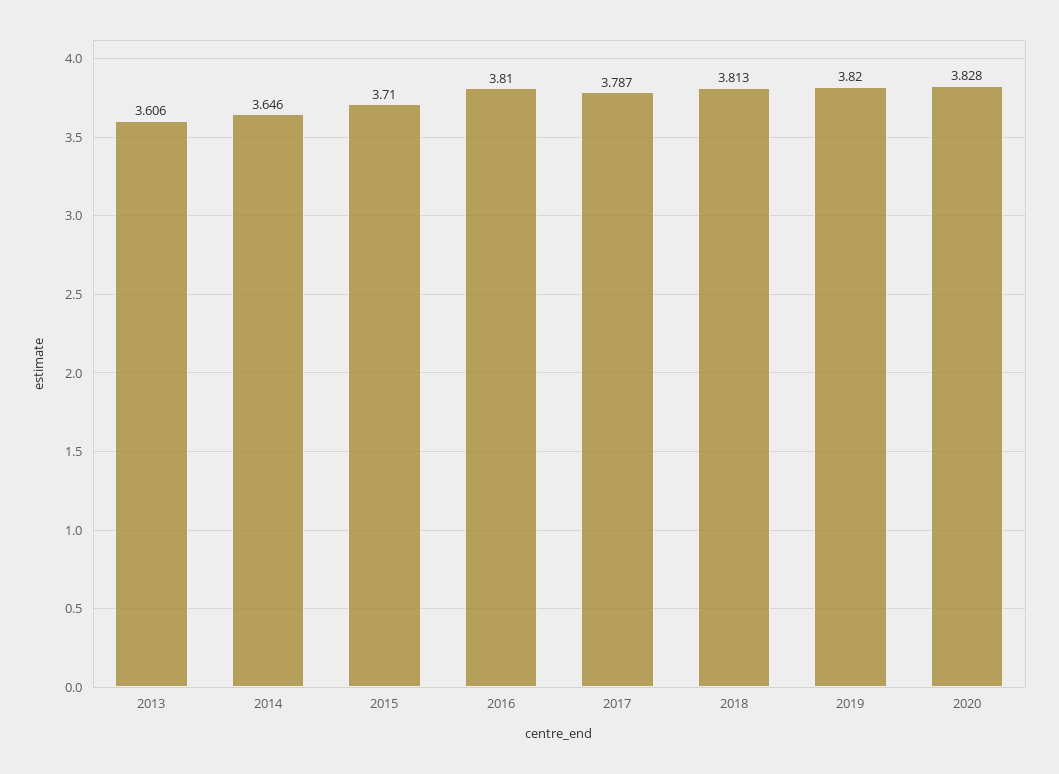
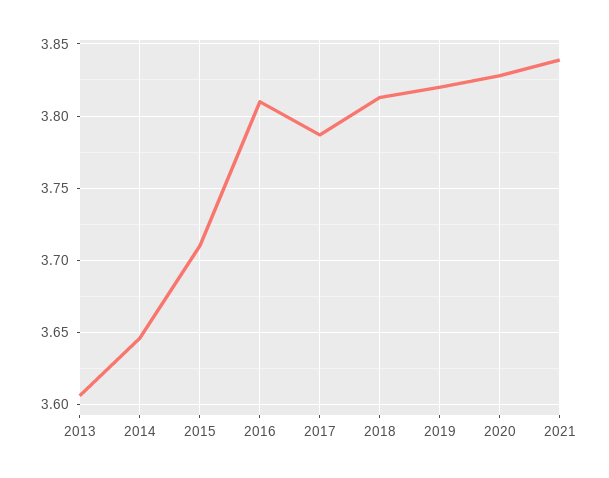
2021: none -> 3.84

